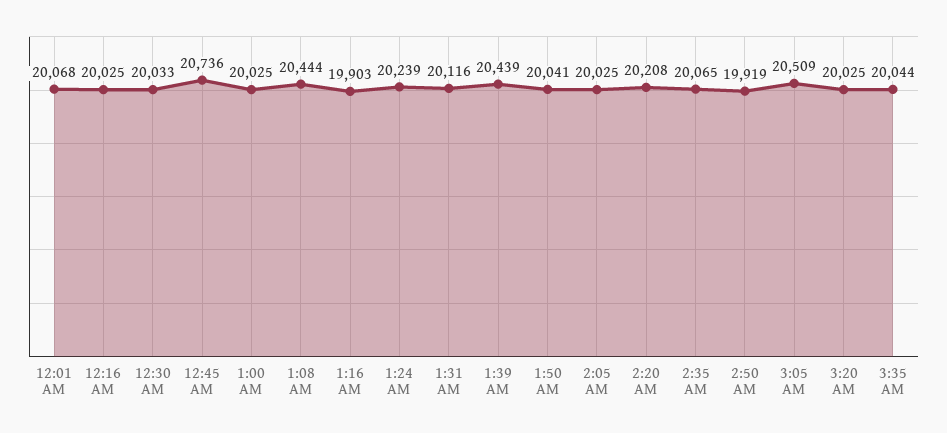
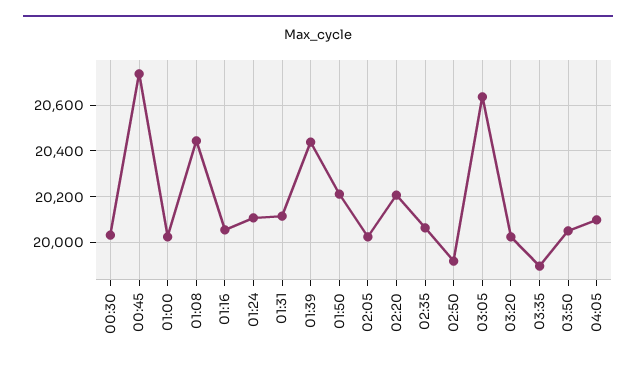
12:01 AM: 20068 -> none
12:16 AM: 20025 -> none
1:16 AM: 19903 -> 20050
1:24 AM: 20239 -> 20100
1:50 AM: 20041 -> 20200
3:05 AM: 20509 -> 20650
3:35 AM: 20044 -> 19900
03:50: none -> 20050
04:05: none -> 20100

